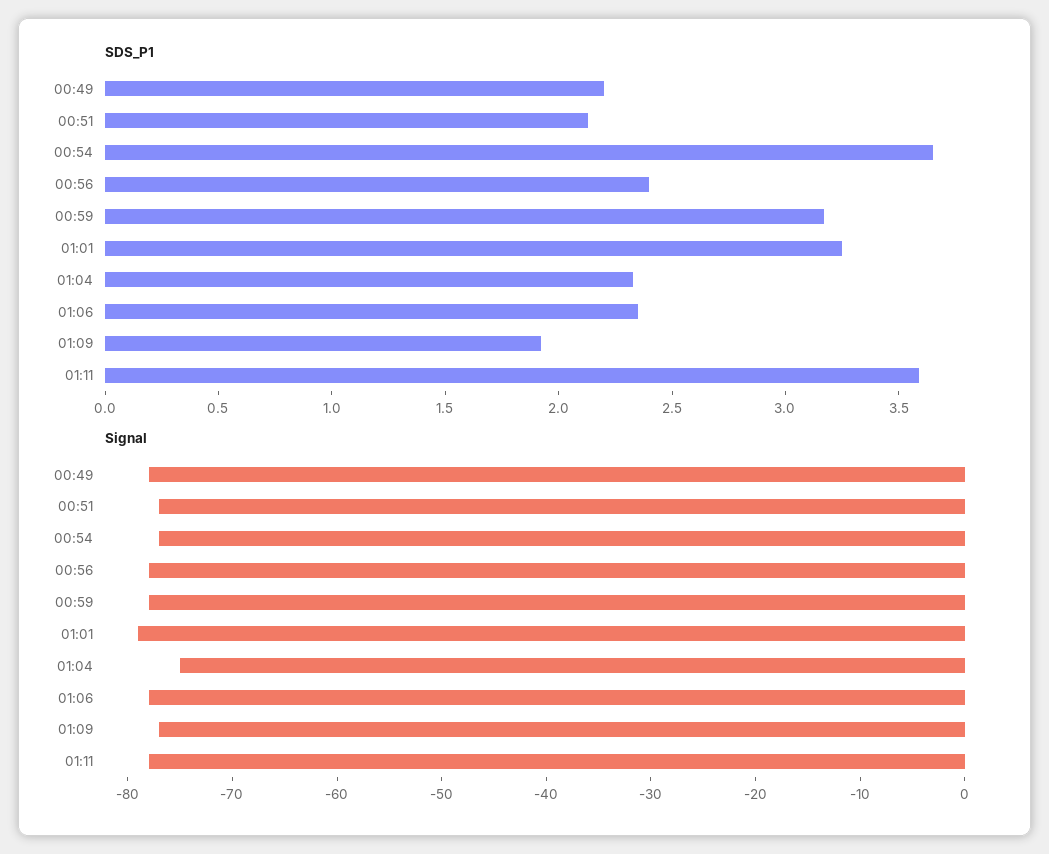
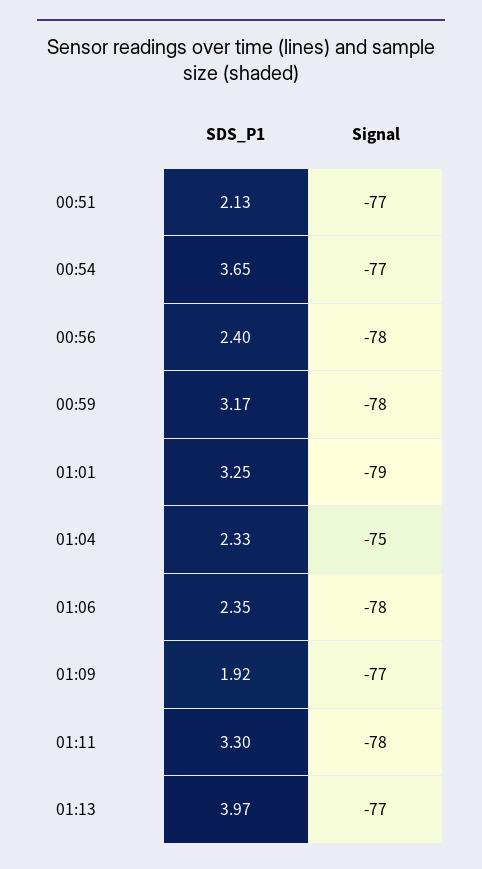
SDS_P1, 00:49: 2.2 -> none
SDS_P1, 01:11: 3.6 -> 3.3
Signal, 00:49: -78 -> none
SDS_P1, 01:13: none -> 3.97
Signal, 01:13: none -> -77

